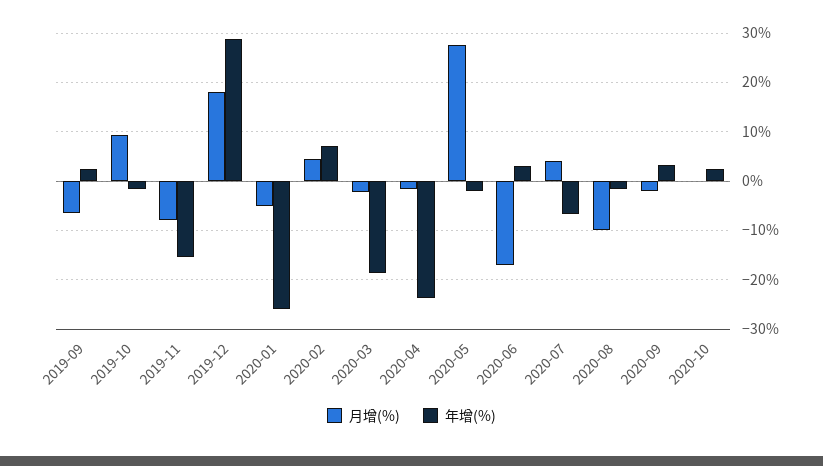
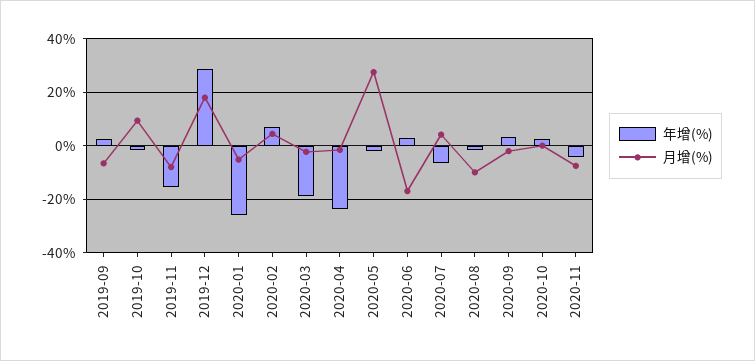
年增(%), 2020-11: none -> -5
月增(%), 2020-11: none -> -7.5

